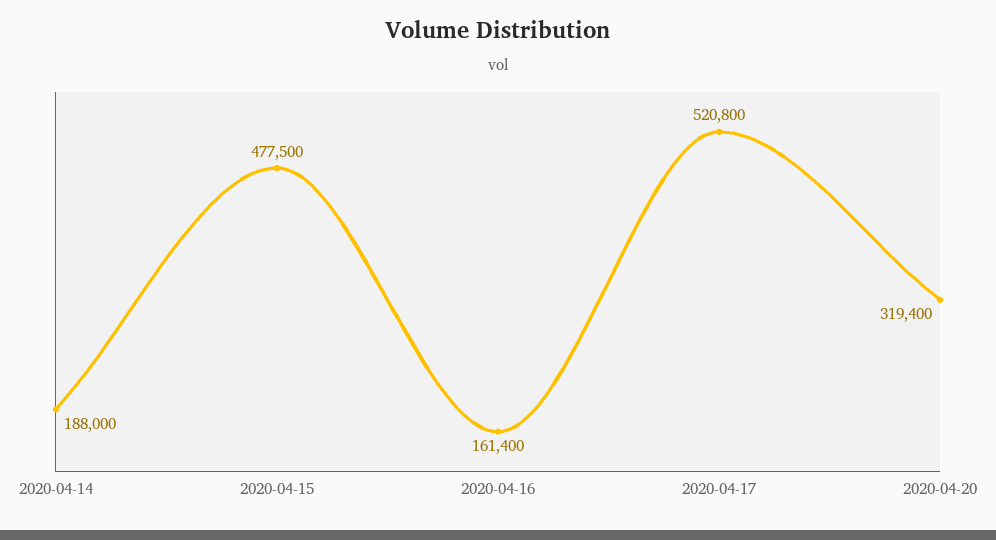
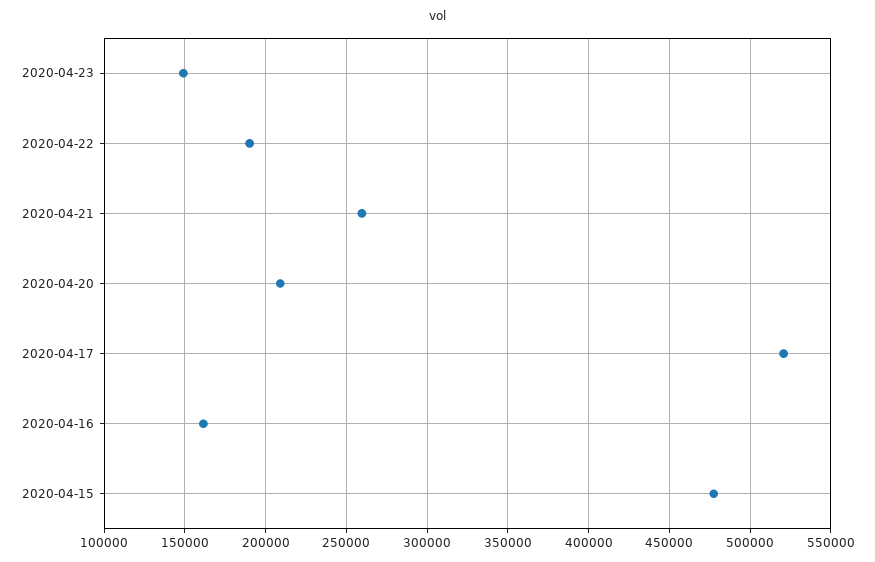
2020-04-14: 188000 -> none
2020-04-20: 319400 -> 210000
2020-04-23: none -> 150000
2020-04-22: none -> 190000
2020-04-21: none -> 260000

